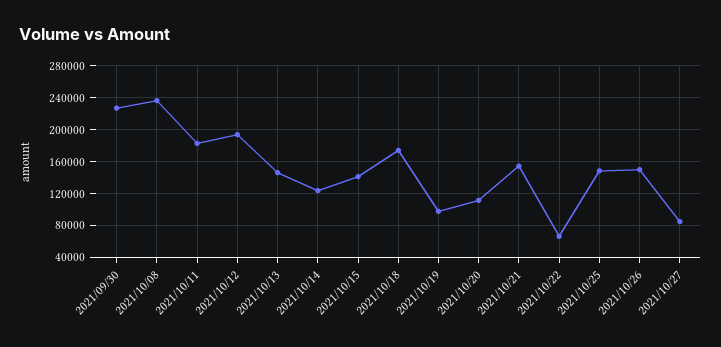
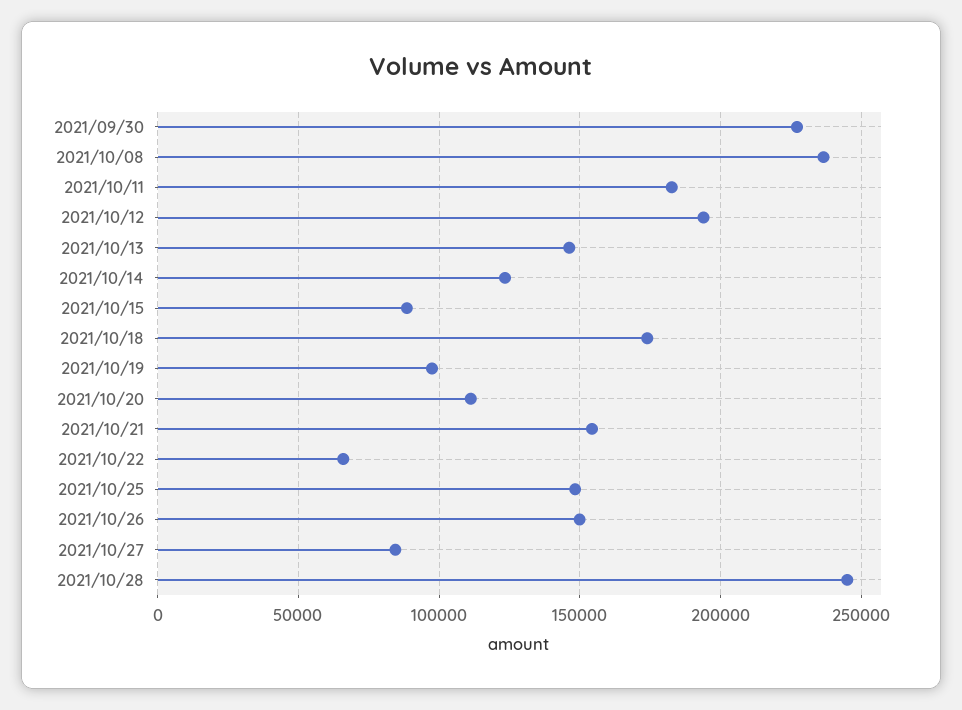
2021/10/15: 140000 -> 90000
2021/10/28: none -> 245000

